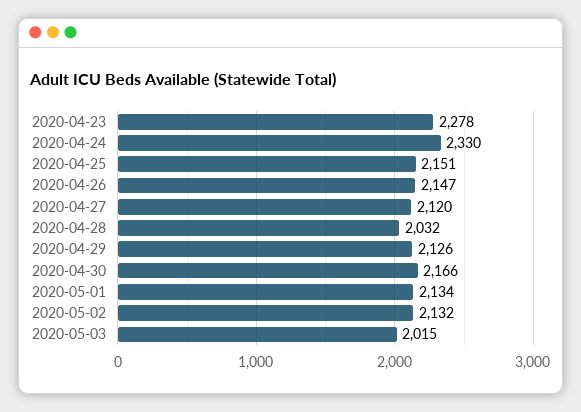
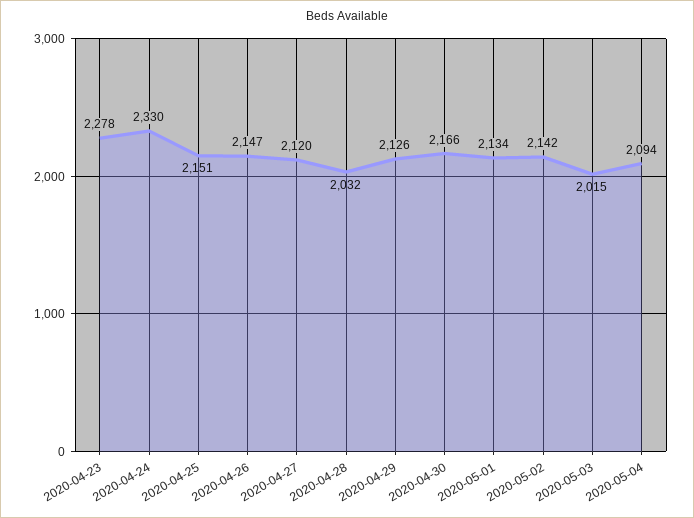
2020-05-02: 2132 -> 2142
2020-05-04: none -> 2094

